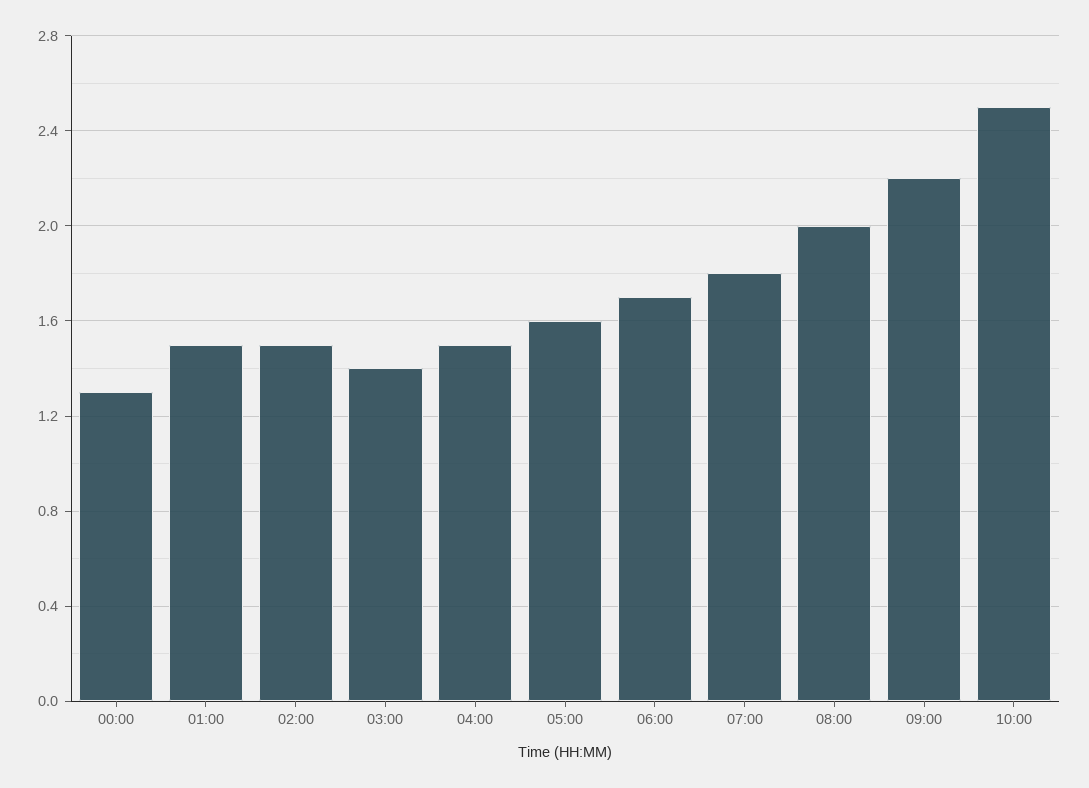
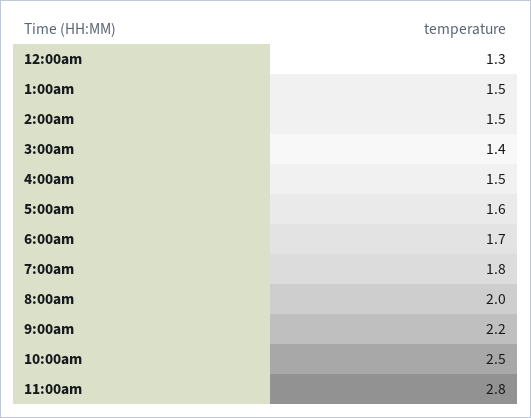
11:00am: none -> 2.8

